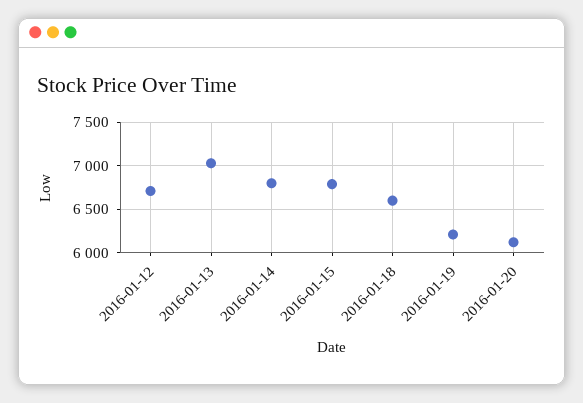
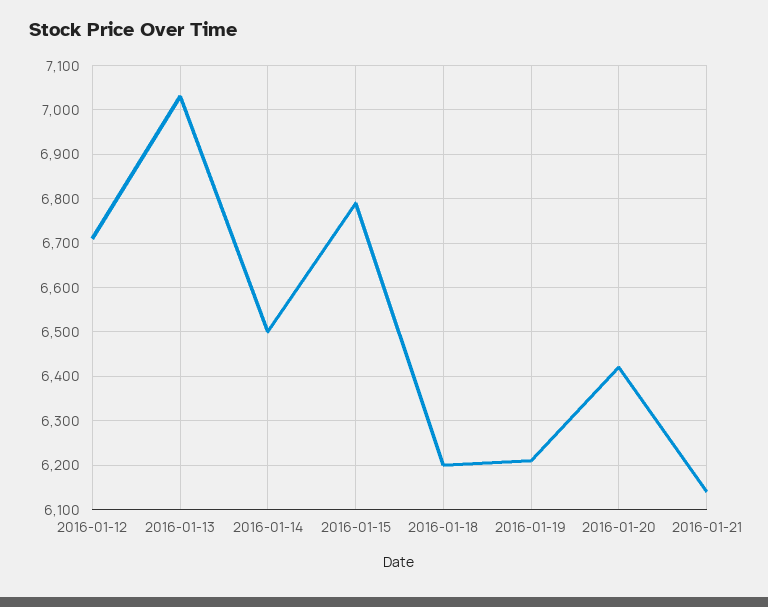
2016-01-14: 6800 -> 6500
2016-01-18: 6600 -> 6200
2016-01-20: 6100 -> 6420
2016-01-21: none -> 6140

